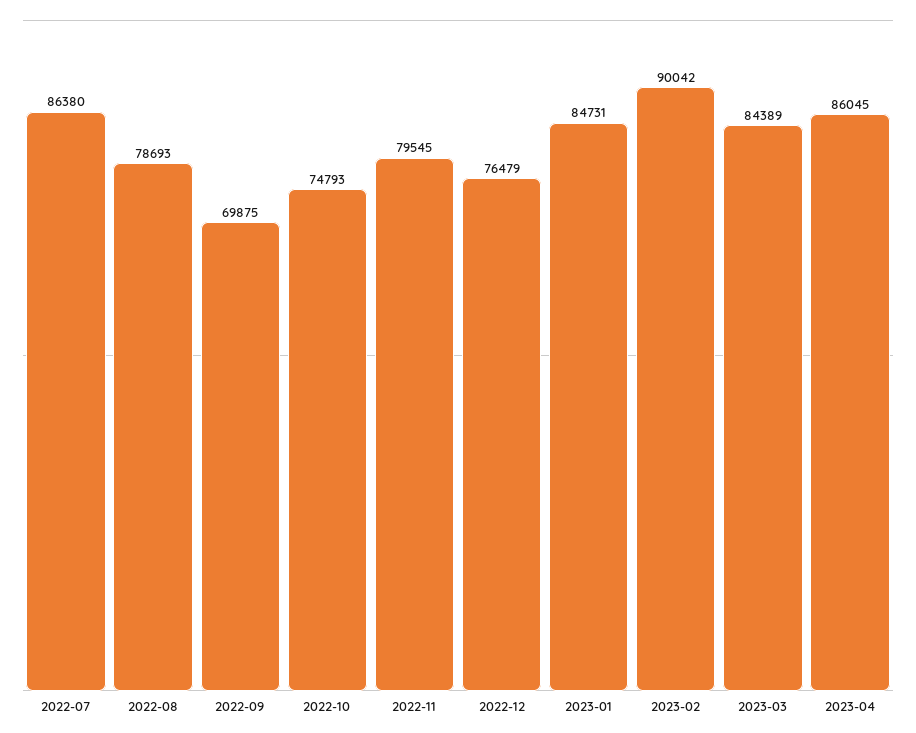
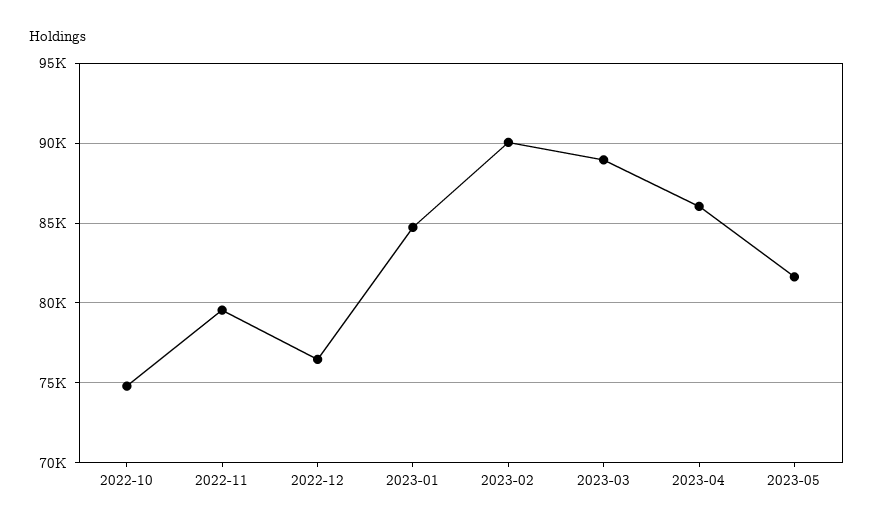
2022-07: 86380 -> none
2022-08: 78693 -> none
2022-09: 69875 -> none
2023-03: 84389 -> 89000
2023-05: none -> 81500

